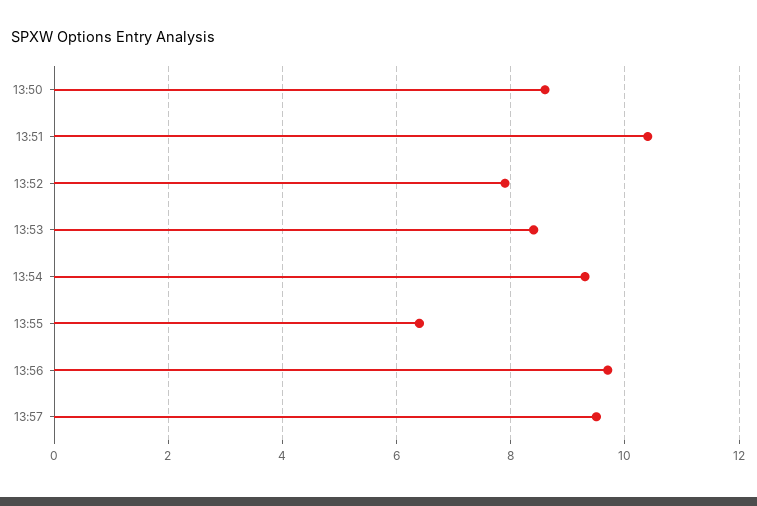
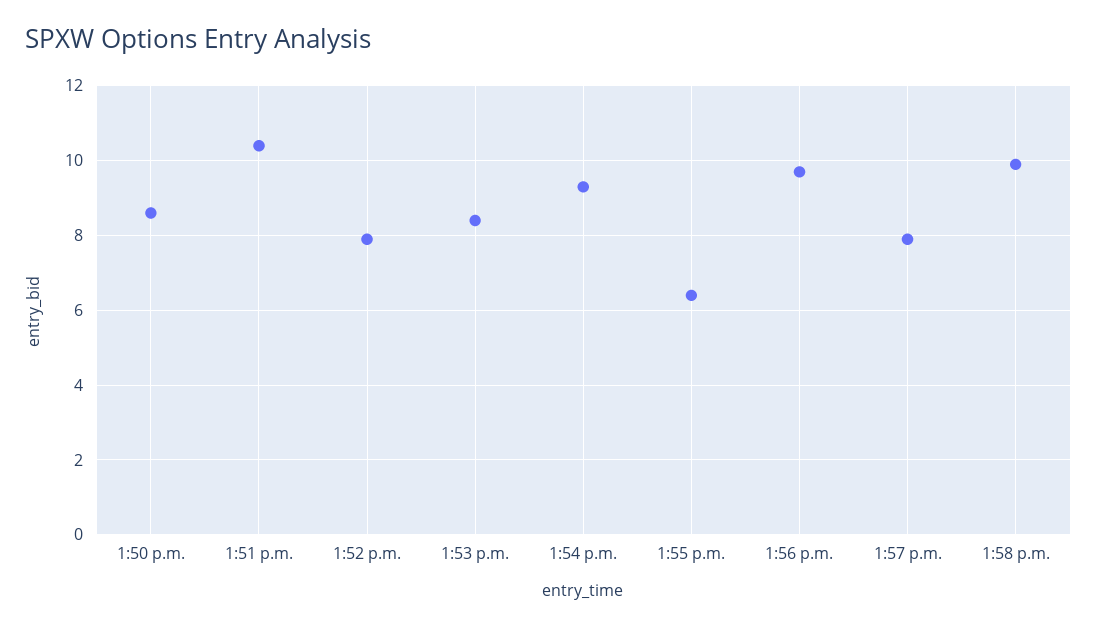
13:57: 9.5 -> 8
1:58 p.m.: none -> 10

